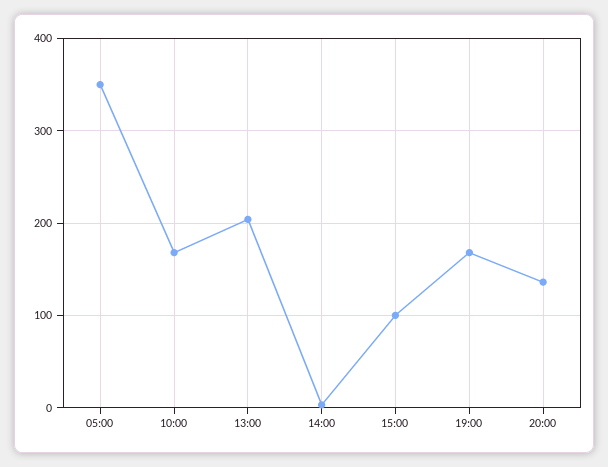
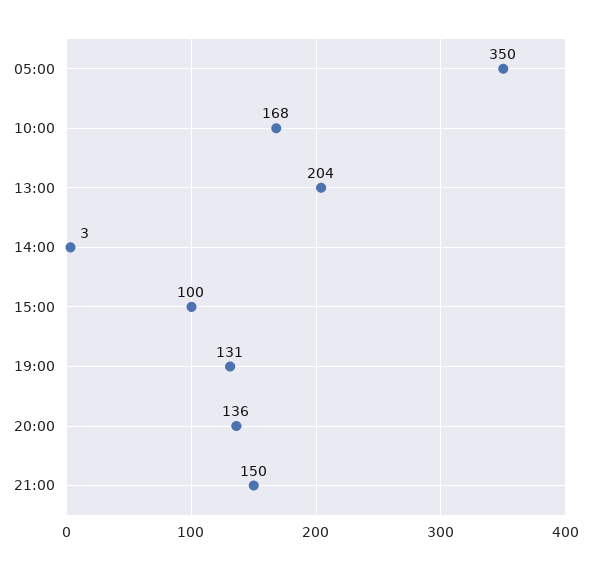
19:00: 170 -> 131
21:00: none -> 150

